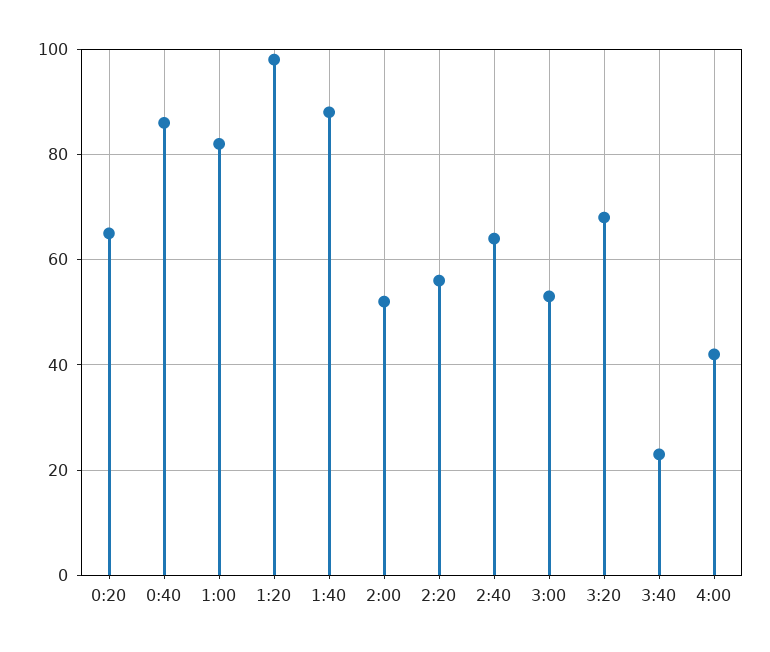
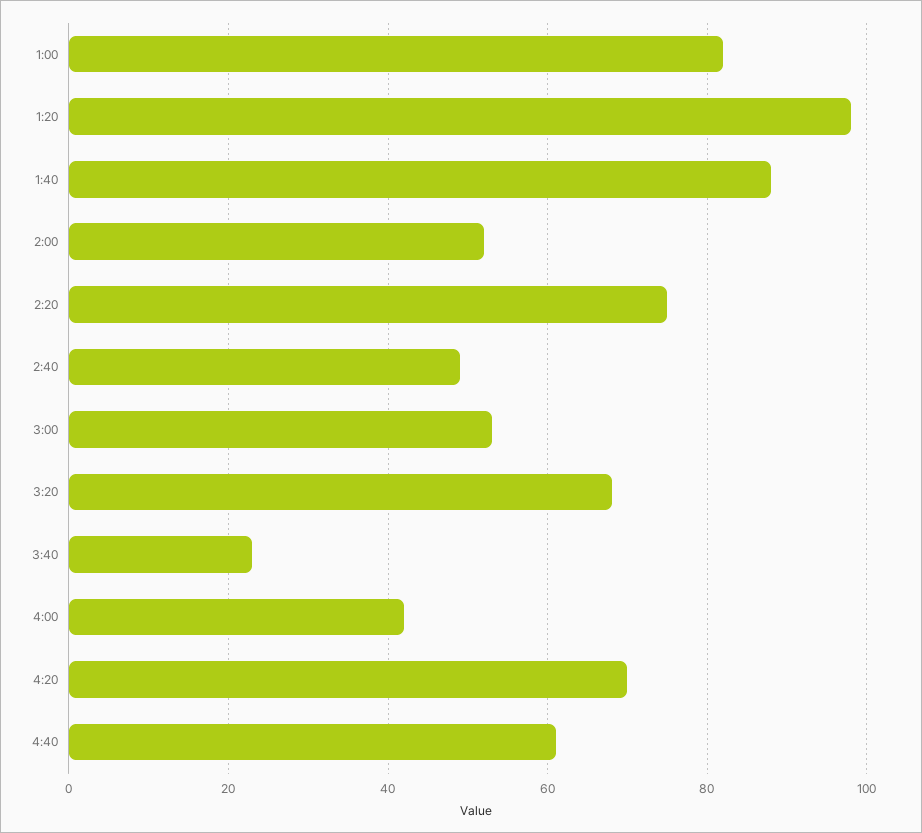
0:20: 65 -> none
0:40: 85 -> none
2:20: 55 -> 75
2:40: 65 -> 50
4:20: none -> 70
4:40: none -> 60

